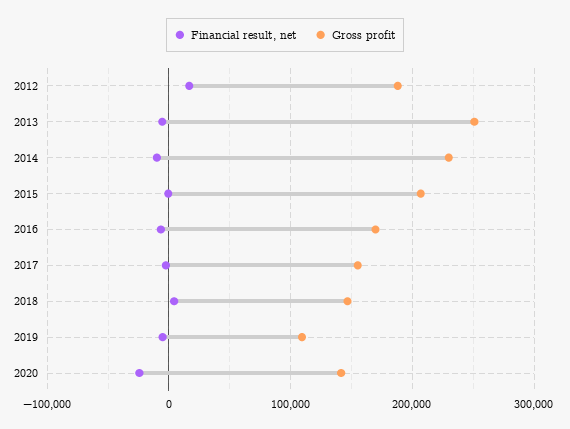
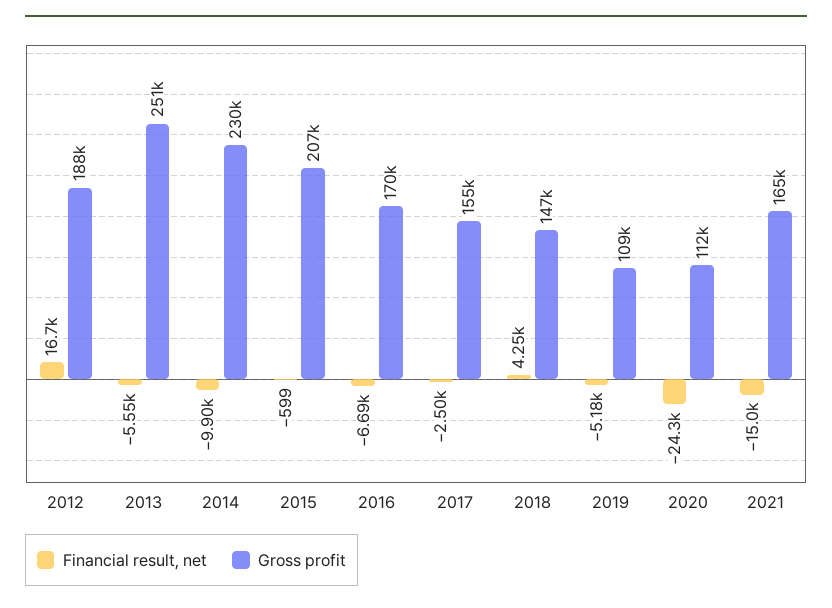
Gross profit, 2020: 140000 -> 112000
Financial result, net, 2021: none -> -15000
Gross profit, 2021: none -> 165000

